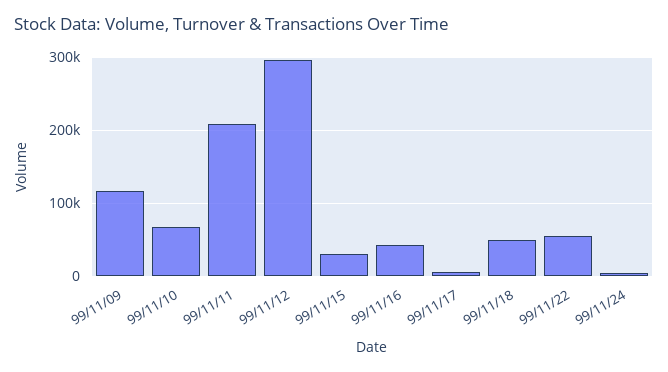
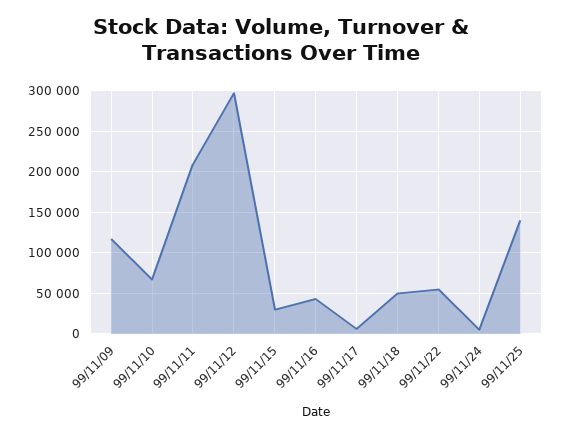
99/11/25: none -> 140000

